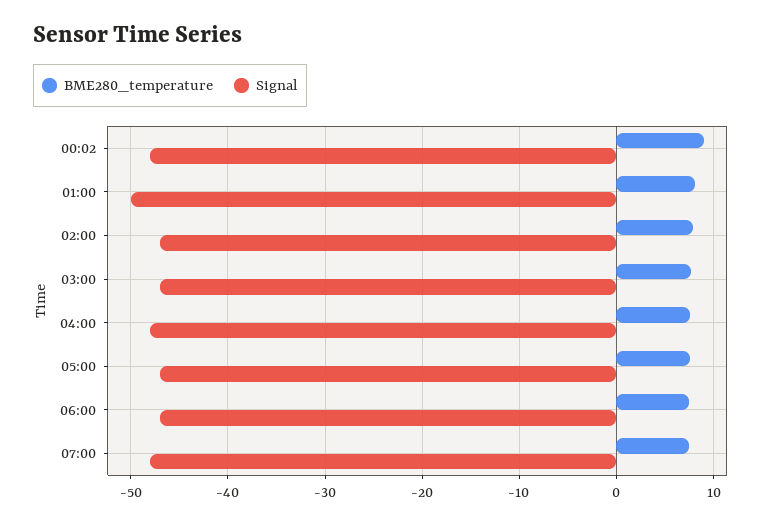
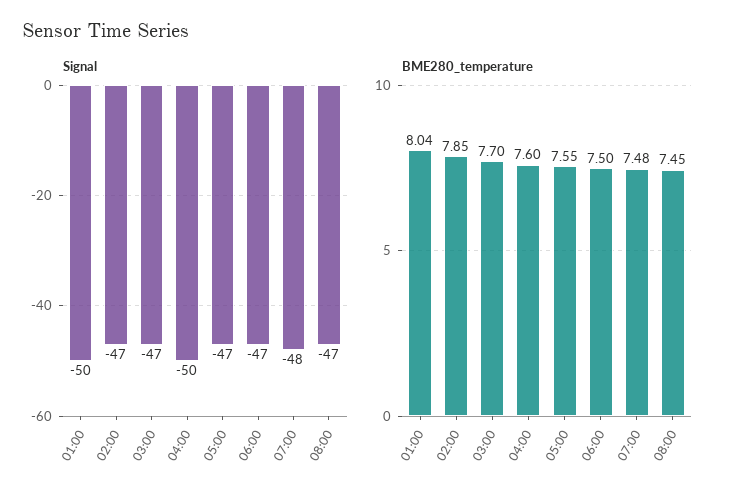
BME280_temperature, 00:02: 9 -> none
Signal, 00:02: -48 -> none
Signal, 04:00: -48 -> -50
Signal, 08:00: none -> -47
BME280_temperature, 08:00: none -> 7.45

